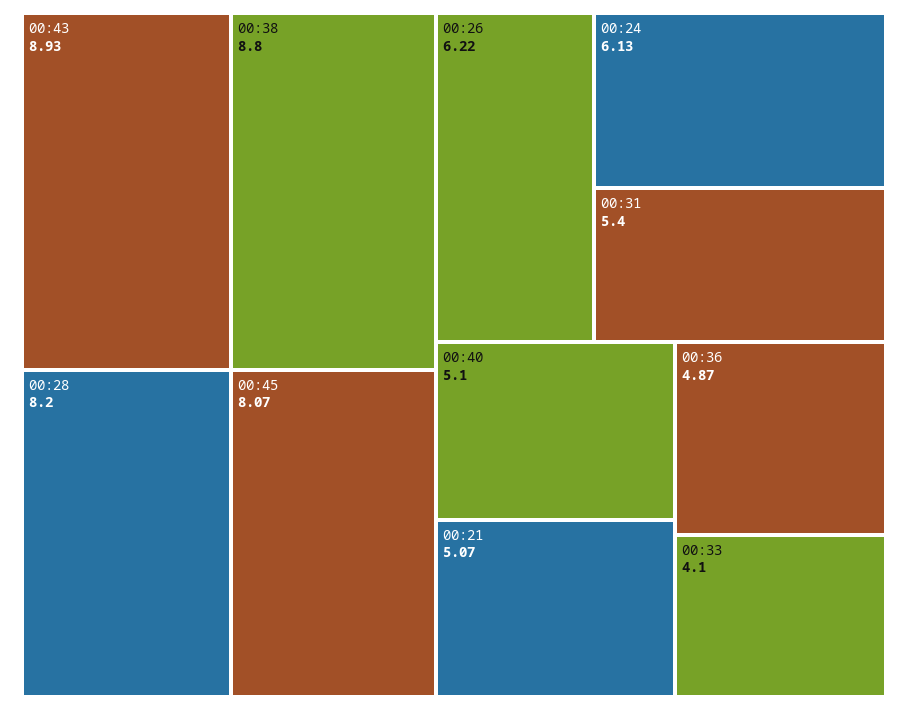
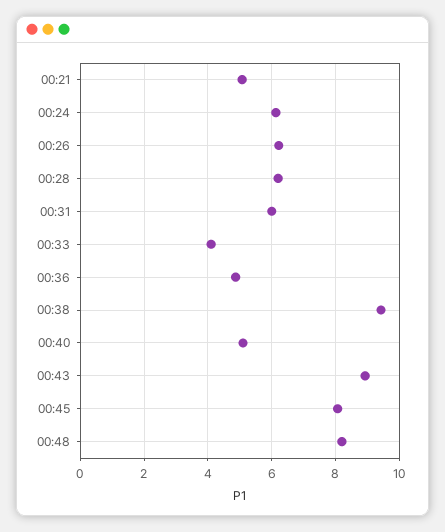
00:38: 8.8 -> 9.4
00:28: 8.2 -> 6.2
00:31: 5.4 -> 6
00:48: none -> 8.2

